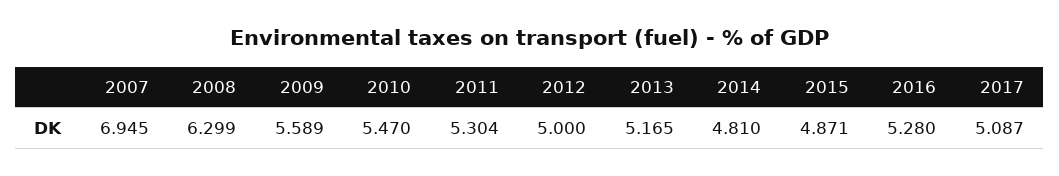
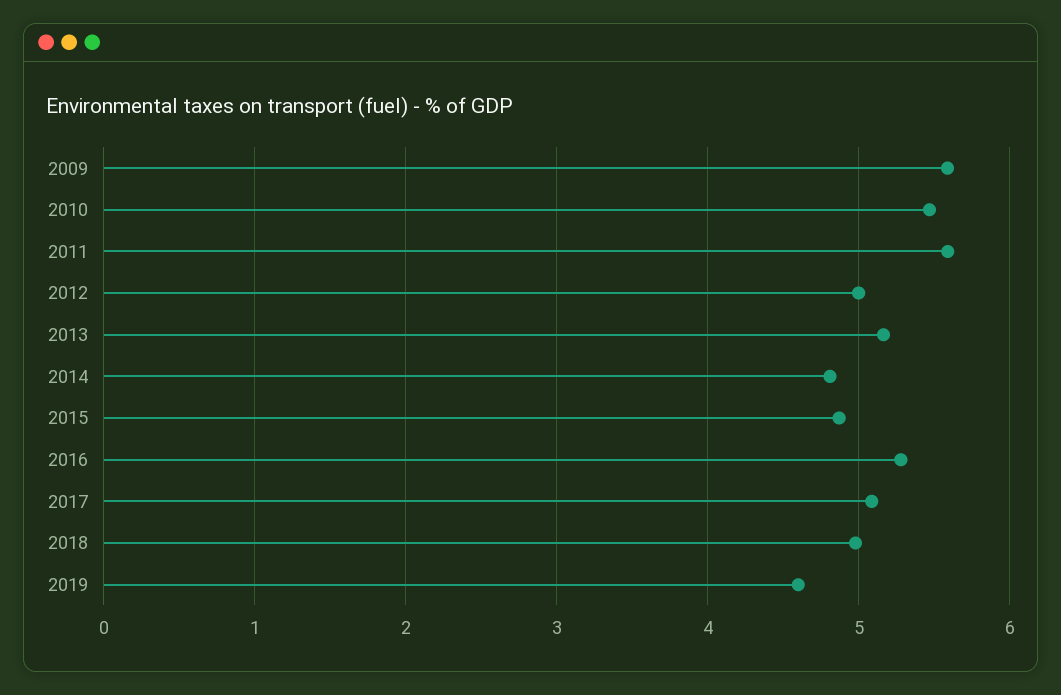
2007: 6.945 -> none
2008: 6.299 -> none
2011: 5.304 -> 5.6
2018: none -> 5
2019: none -> 4.6

